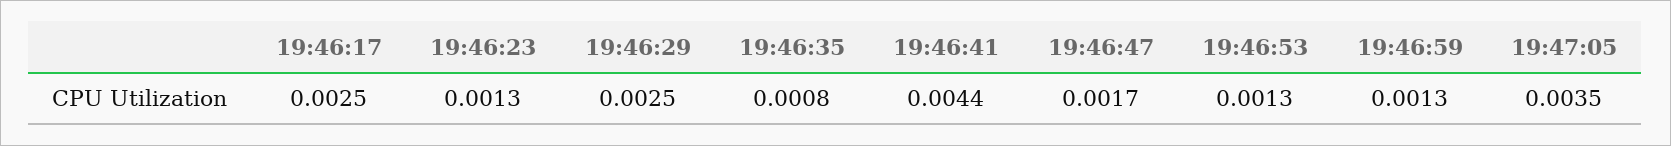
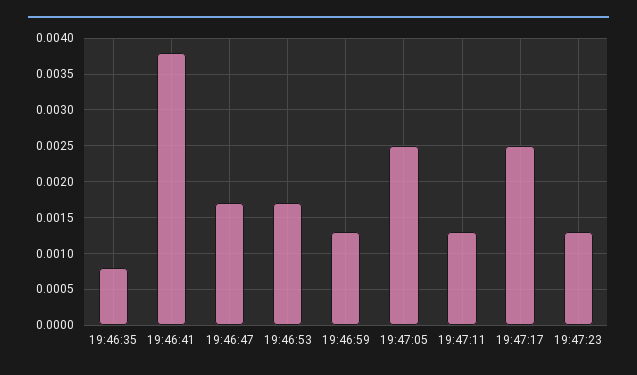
19:46:17: 0.0025 -> none
19:46:23: 0.0013 -> none
19:46:29: 0.0025 -> none
19:46:41: 0.0044 -> 0.0038
19:46:53: 0.0013 -> 0.0017
19:47:05: 0.0035 -> 0.0025
19:47:11: none -> 0.0013
19:47:17: none -> 0.0025
19:47:23: none -> 0.0013

